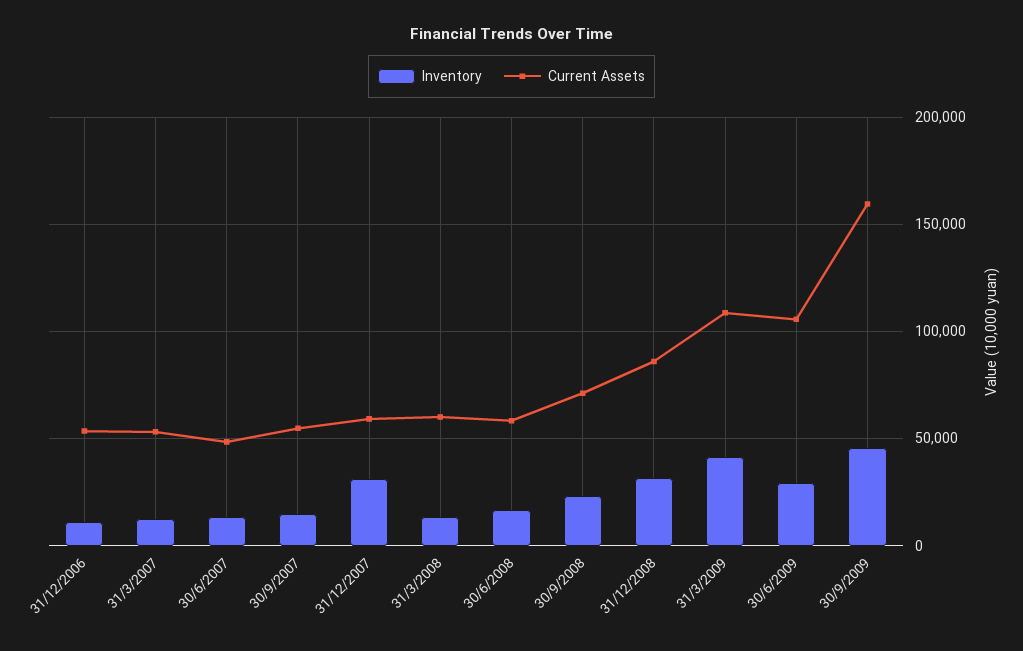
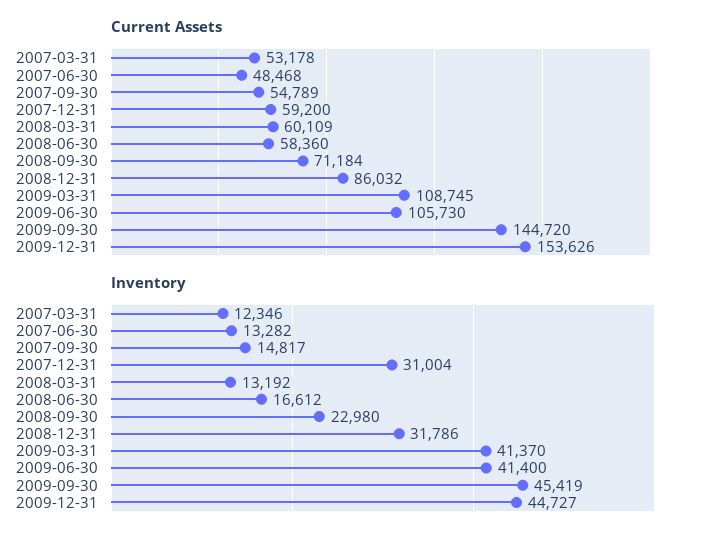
Inventory, 31/12/2006: 10000 -> none
Current Assets, 31/12/2006: 55000 -> none
Inventory, 30/6/2009: 30000 -> 41400
Current Assets, 30/9/2009: 160000 -> 144720
Current Assets, 2009-12-31: none -> 153626
Inventory, 2009-12-31: none -> 44727

